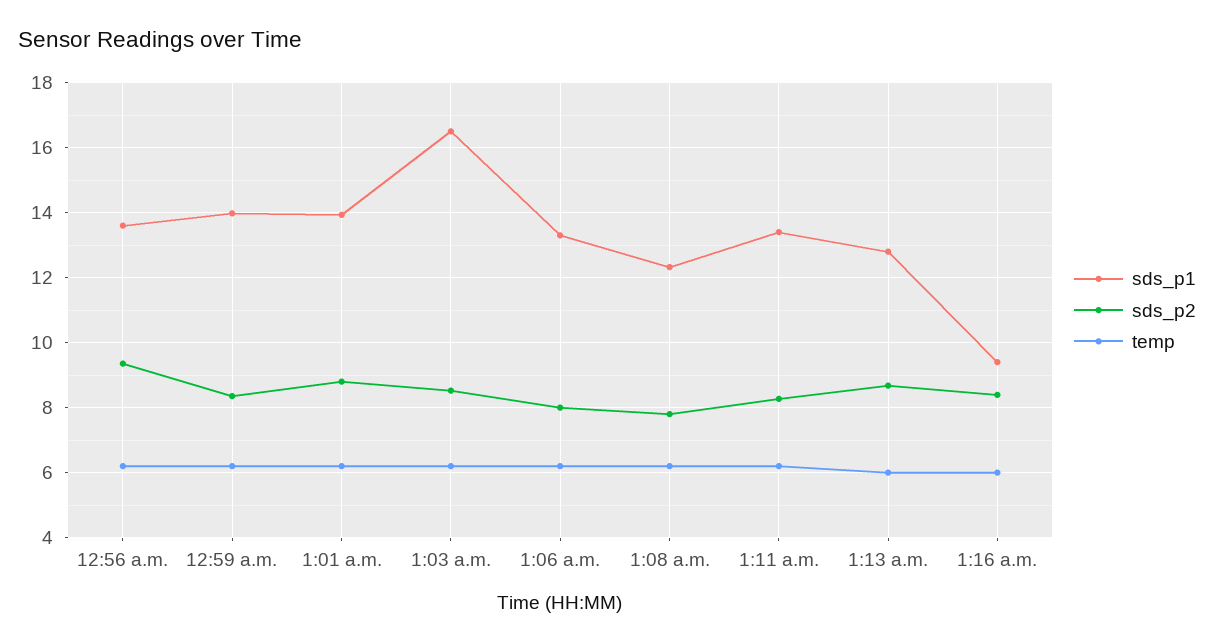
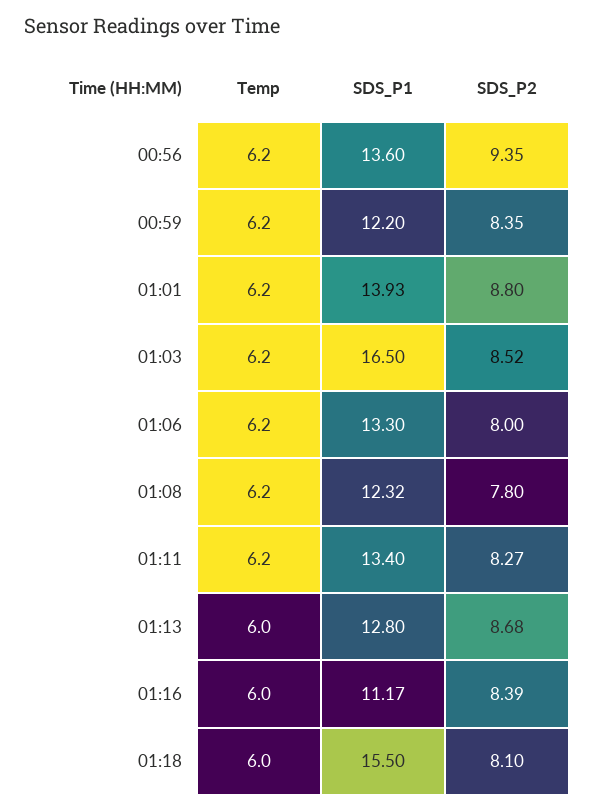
sds_p1, 12:59 a.m.: 14 -> 12.2
sds_p1, 1:16 a.m.: 9.4 -> 11.17
temp, 01:18: none -> 6
sds_p1, 01:18: none -> 15.5
sds_p2, 01:18: none -> 8.1

